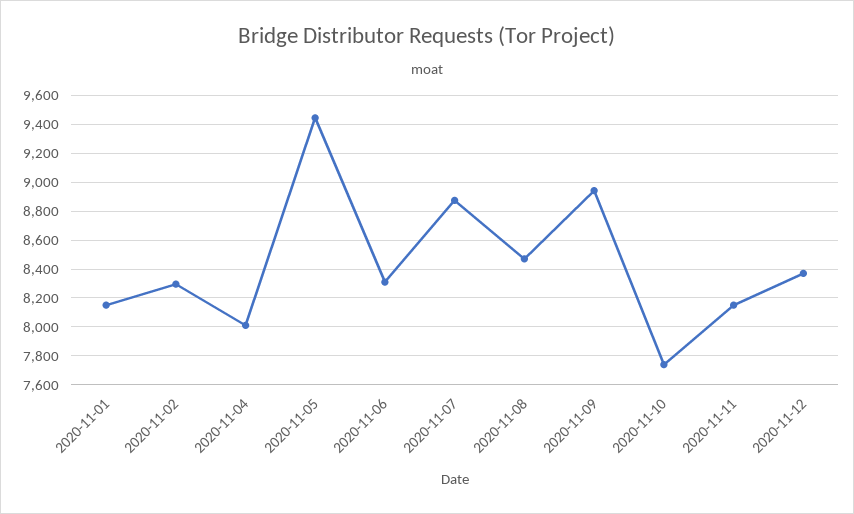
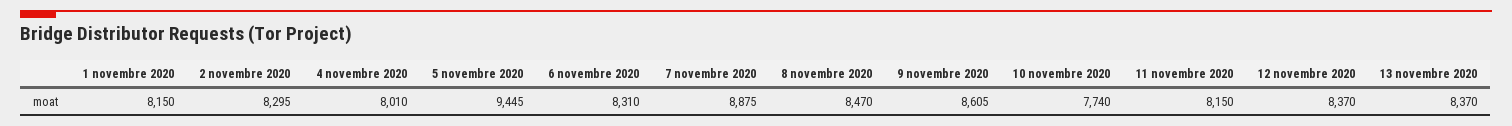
2020-11-09: 8950 -> 8605
13 novembre 2020: none -> 8370

